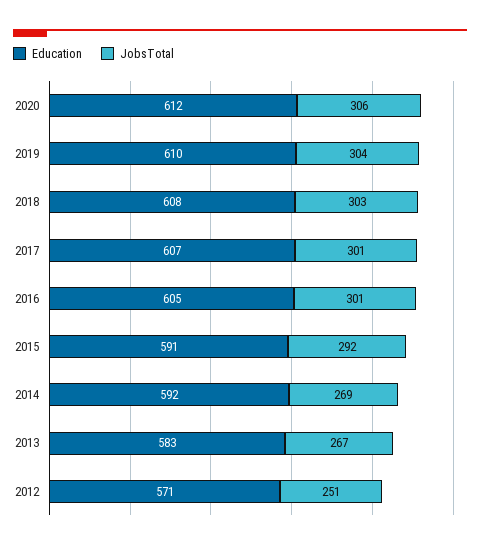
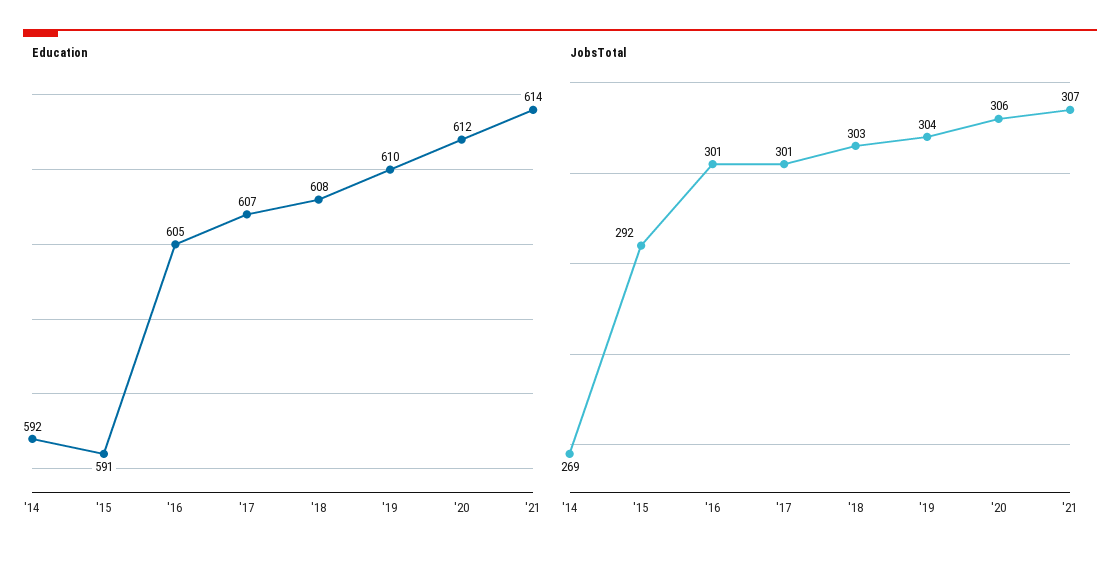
Education, 2013: 583 -> none
JobsTotal, 2013: 267 -> none
Education, 2012: 571 -> none
JobsTotal, 2012: 251 -> none
Education, '21: none -> 614
JobsTotal, '21: none -> 307

